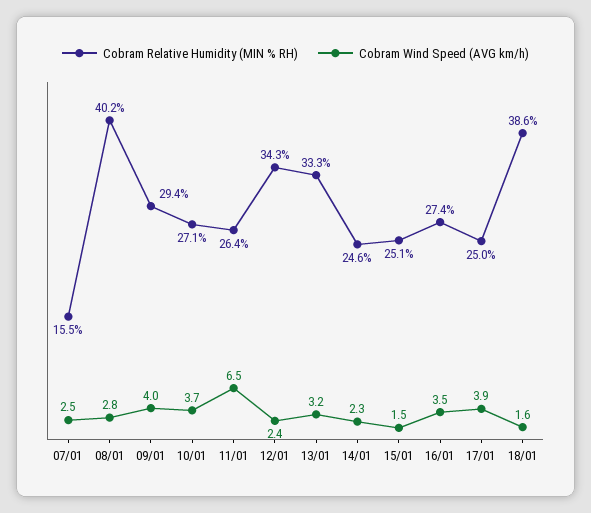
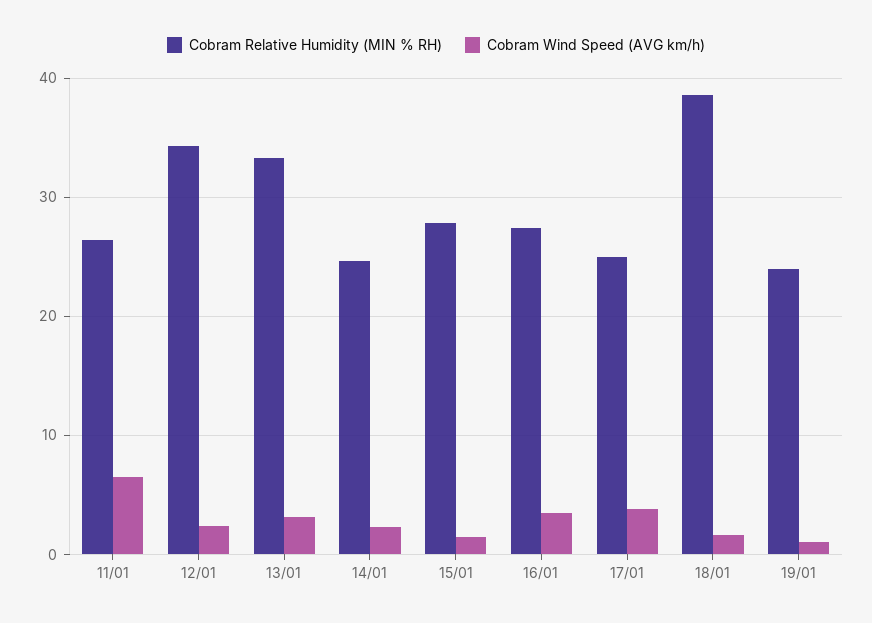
Cobram Relative Humidity (MIN % RH), 07/01: 15.5 -> none
Cobram Wind Speed (AVG km/h), 07/01: 2.5 -> none
Cobram Relative Humidity (MIN % RH), 08/01: 40.2 -> none
Cobram Wind Speed (AVG km/h), 08/01: 2.8 -> none
Cobram Relative Humidity (MIN % RH), 09/01: 29.4 -> none
Cobram Wind Speed (AVG km/h), 09/01: 4 -> none
Cobram Relative Humidity (MIN % RH), 10/01: 27.1 -> none
Cobram Wind Speed (AVG km/h), 10/01: 3.7 -> none
Cobram Relative Humidity (MIN % RH), 15/01: 25.1 -> 28
Cobram Relative Humidity (MIN % RH), 19/01: none -> 24
Cobram Wind Speed (AVG km/h), 19/01: none -> 1

